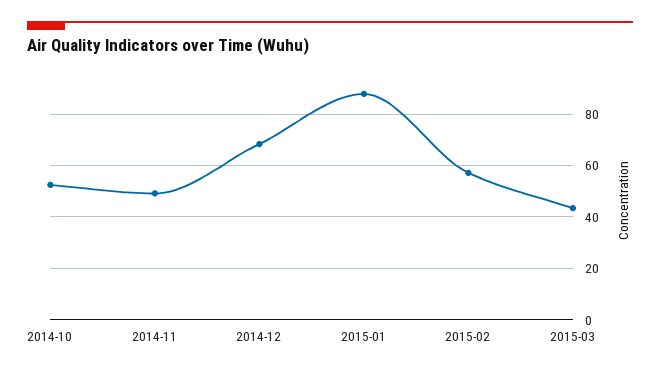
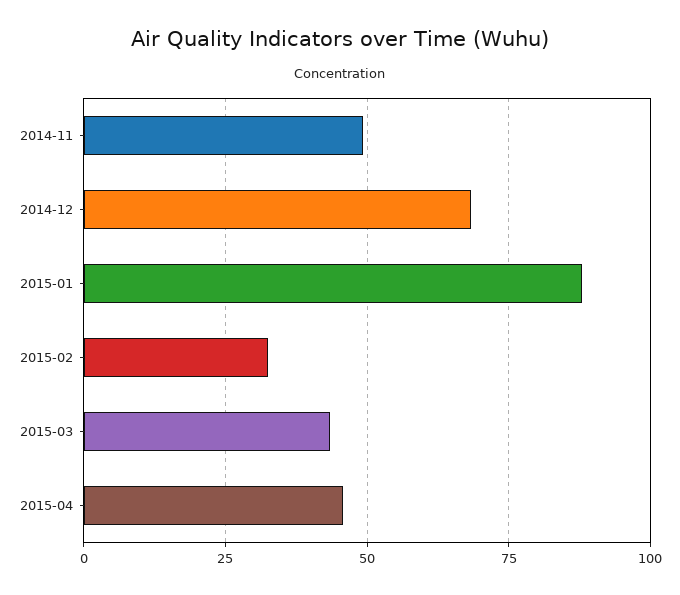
2014-10: 52.5 -> none
2015-02: 57.5 -> 32.5
2015-04: none -> 45

